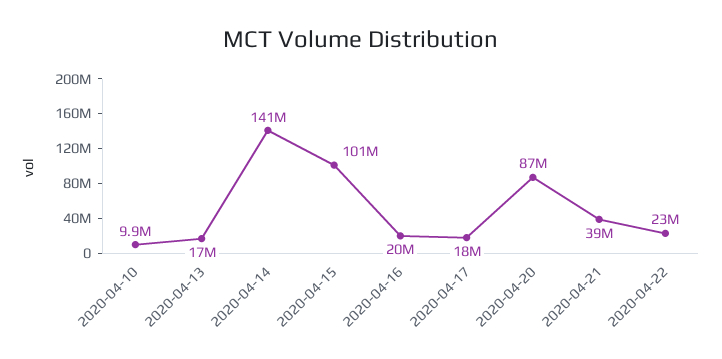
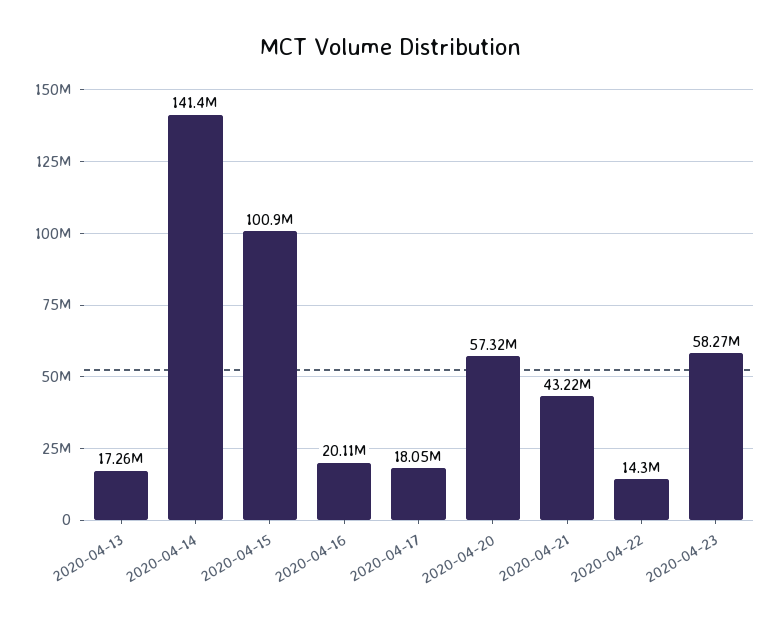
2020-04-10: 9900000 -> none
2020-04-20: 87000000 -> 57320000
2020-04-21: 39000000 -> 43220000
2020-04-22: 23000000 -> 14300000
2020-04-23: none -> 58270000

